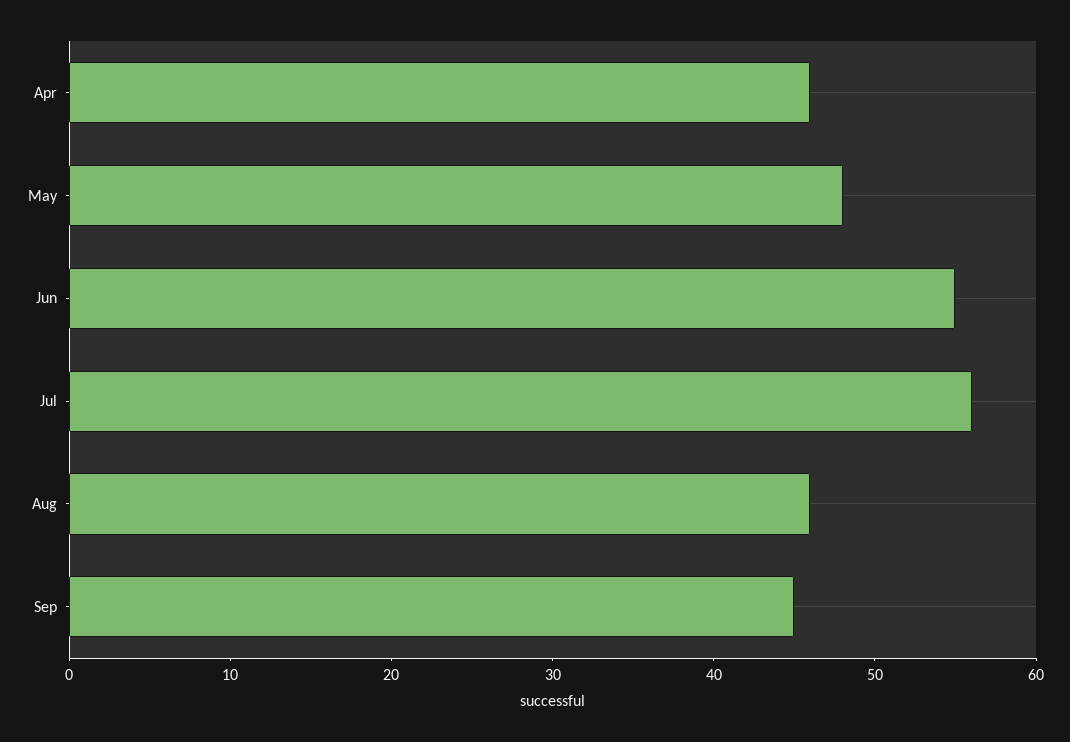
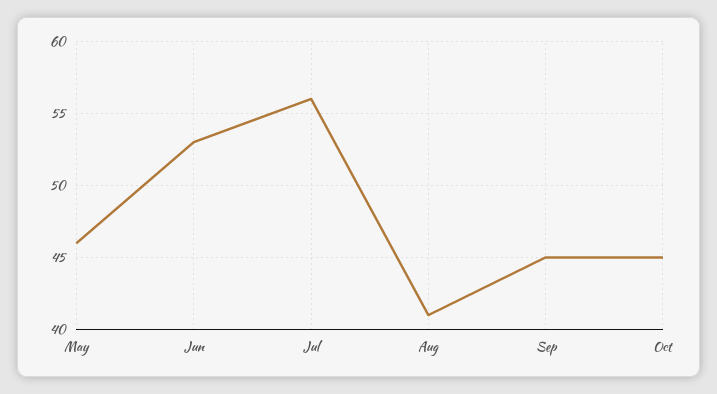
Apr: 46 -> none
May: 48 -> 46
Jun: 55 -> 53
Aug: 46 -> 41
Oct: none -> 45

